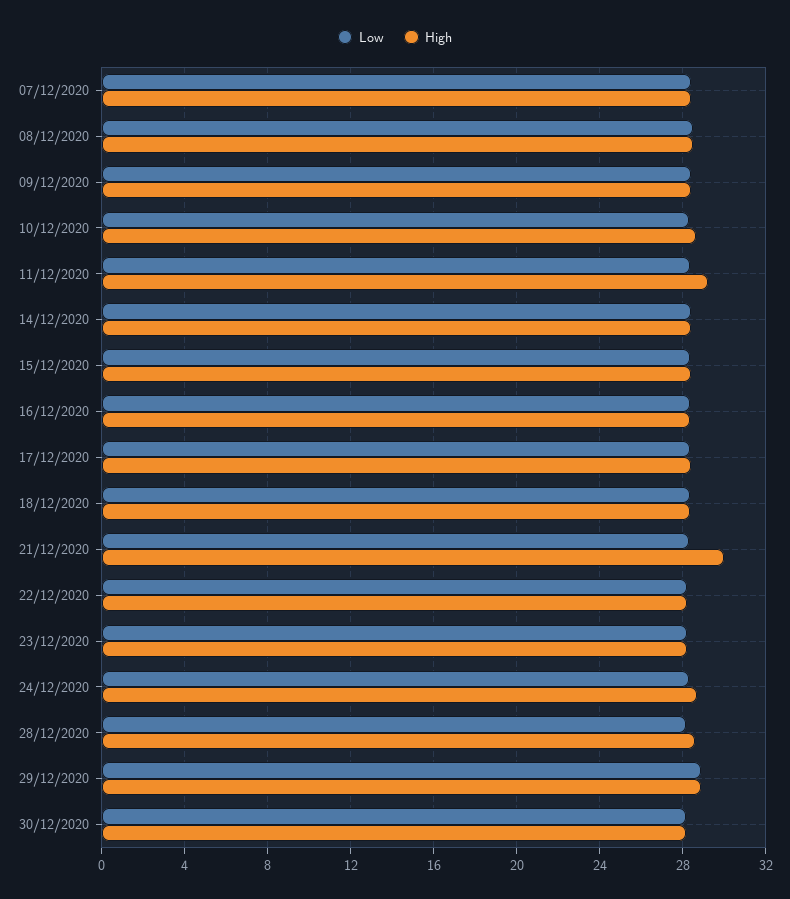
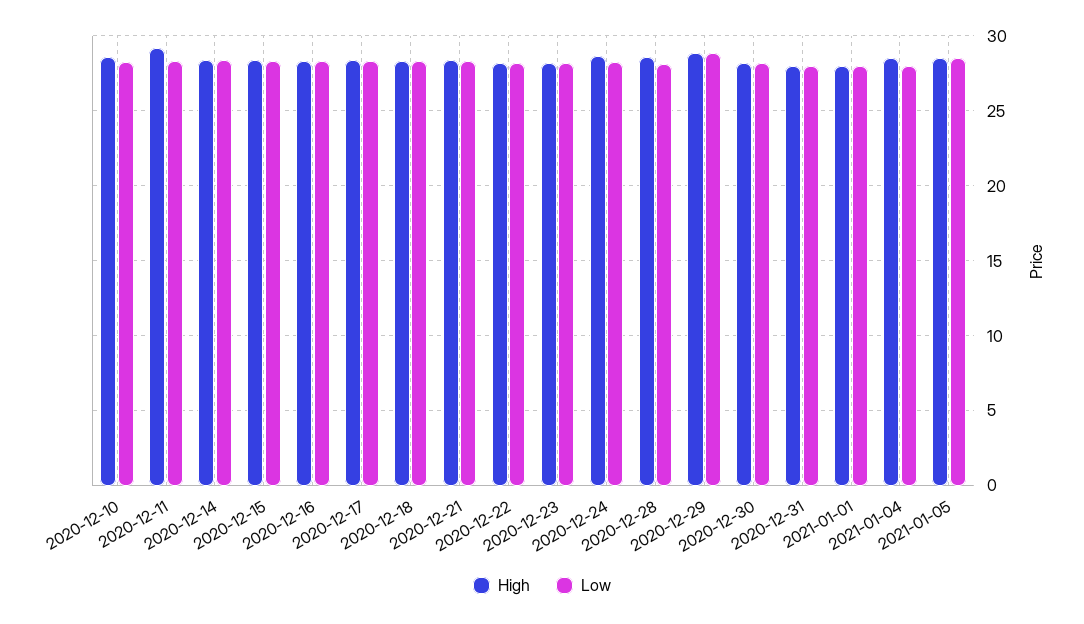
Low, 07/12/2020: 28.5 -> none
High, 07/12/2020: 28.5 -> none
Low, 08/12/2020: 28.5 -> none
High, 08/12/2020: 28.5 -> none
Low, 09/12/2020: 28.5 -> none
High, 09/12/2020: 28.5 -> none
High, 21/12/2020: 30 -> 28.5
High, 2020-12-31: none -> 28
Low, 2020-12-31: none -> 28
High, 2021-01-01: none -> 28
Low, 2021-01-01: none -> 28
High, 2021-01-04: none -> 28.5
Low, 2021-01-04: none -> 28
High, 2021-01-05: none -> 28.5
Low, 2021-01-05: none -> 28.5

